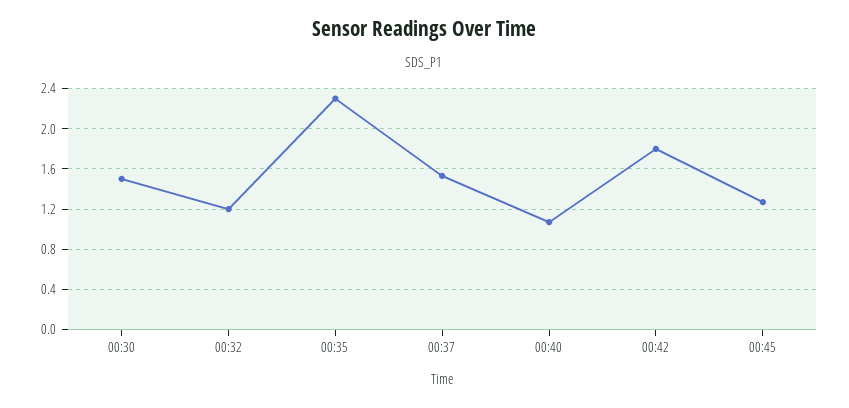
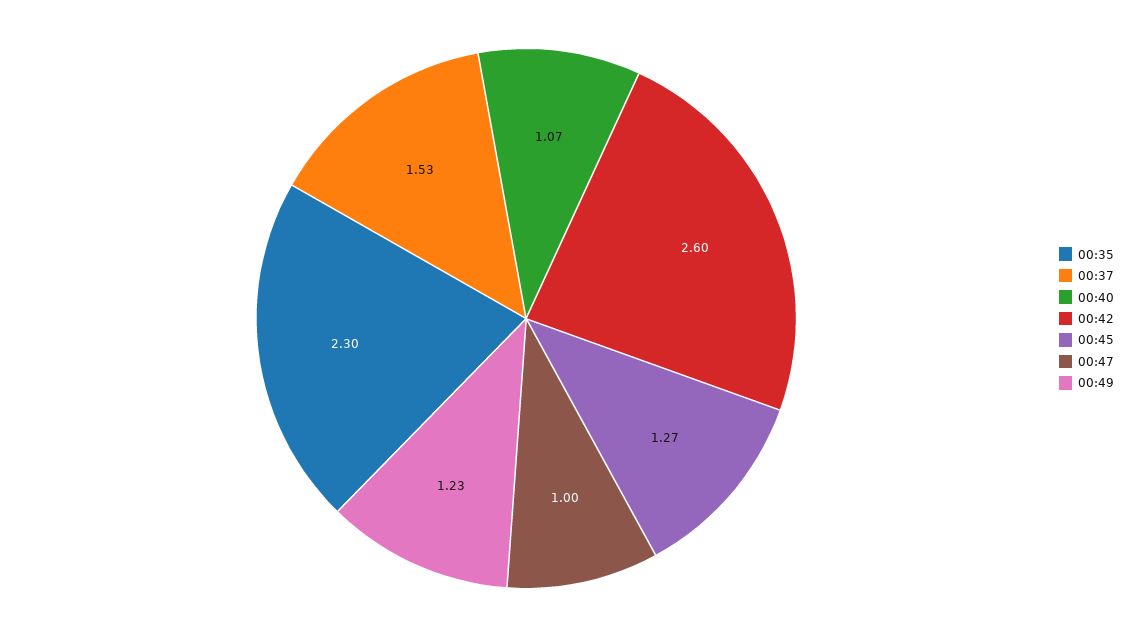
00:30: 1.5 -> none
00:32: 1.2 -> none
00:42: 1.8 -> 2.6
00:47: none -> 1
00:49: none -> 1.23

